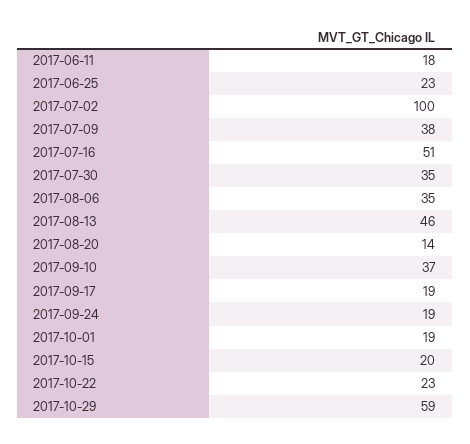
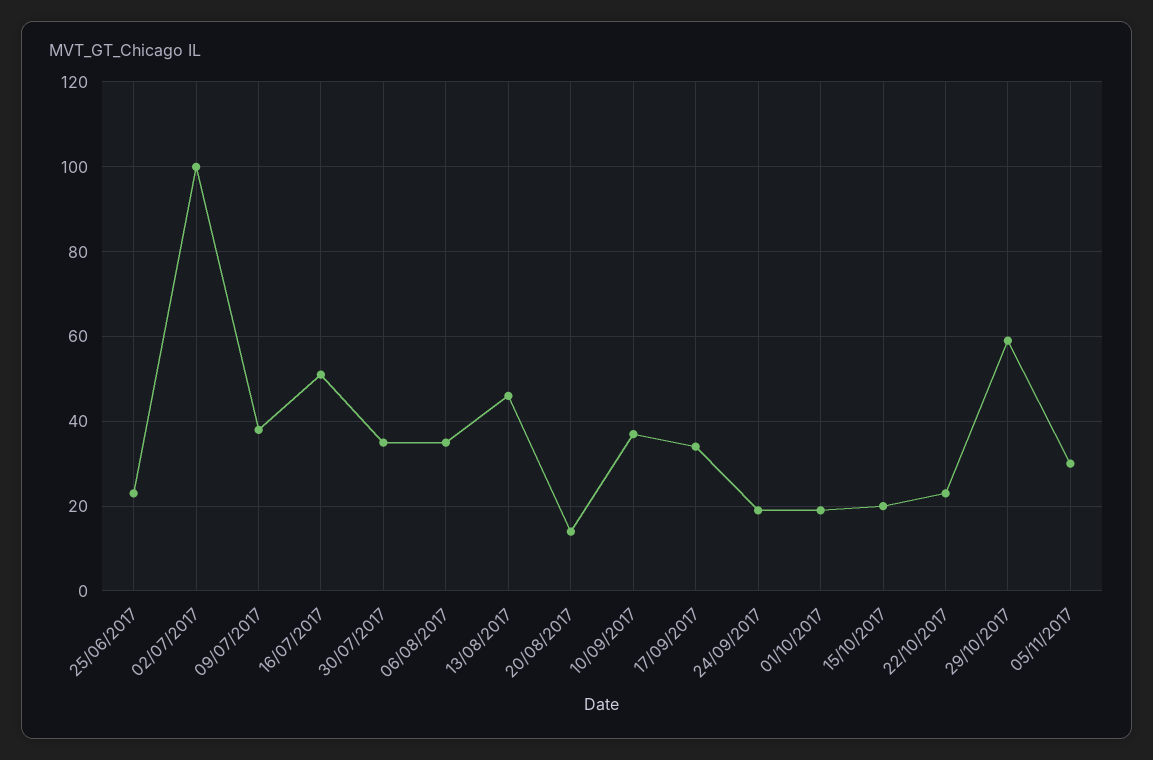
2017-06-11: 18 -> none
2017-09-17: 19 -> 35
05/11/2017: none -> 30

